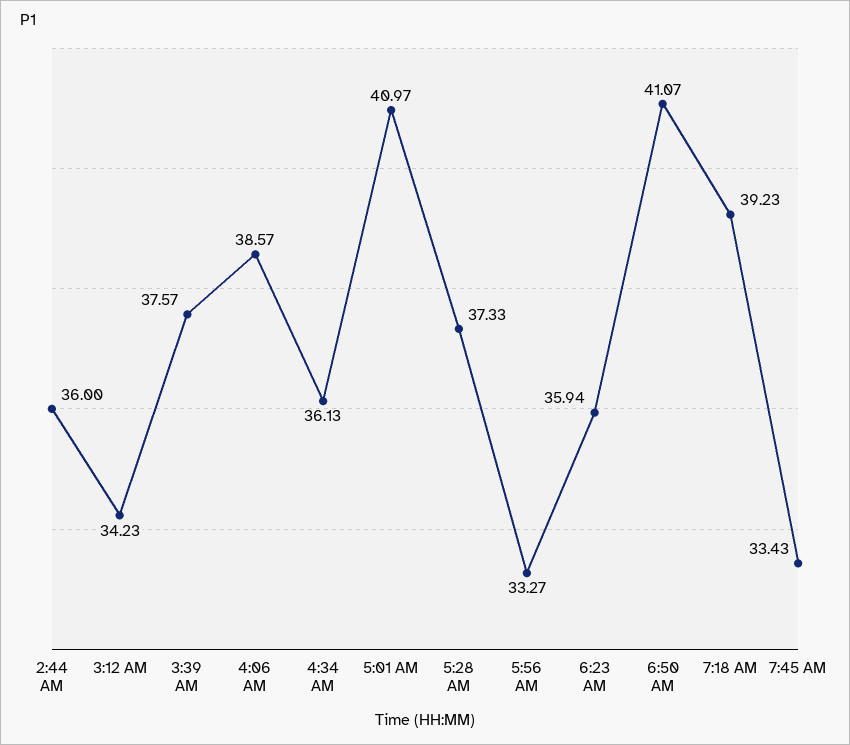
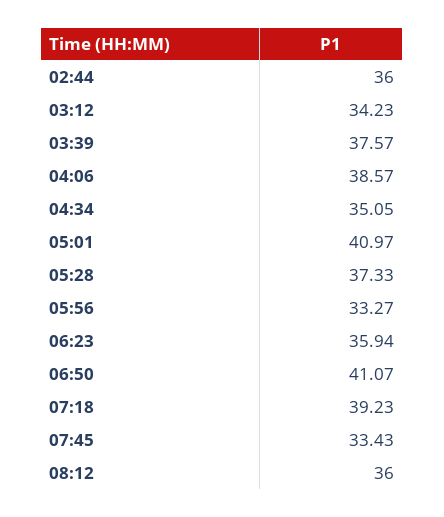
4:34 AM: 36.13 -> 35.05
08:12: none -> 36

